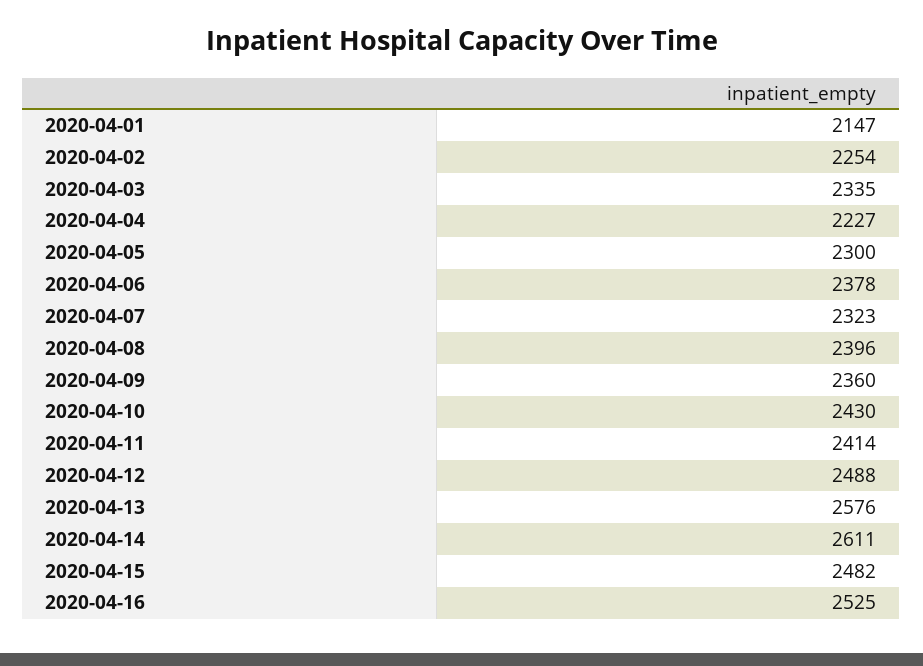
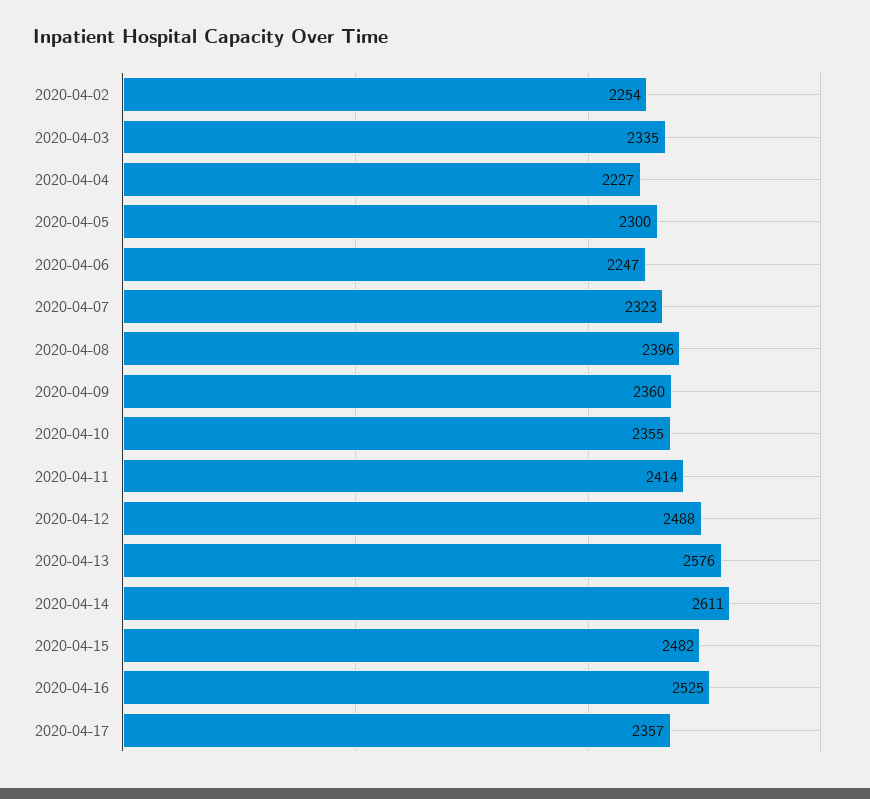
2020-04-01: 2147 -> none
2020-04-06: 2378 -> 2247
2020-04-10: 2430 -> 2355
2020-04-17: none -> 2357

